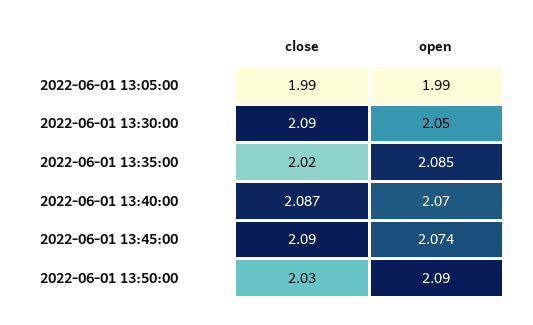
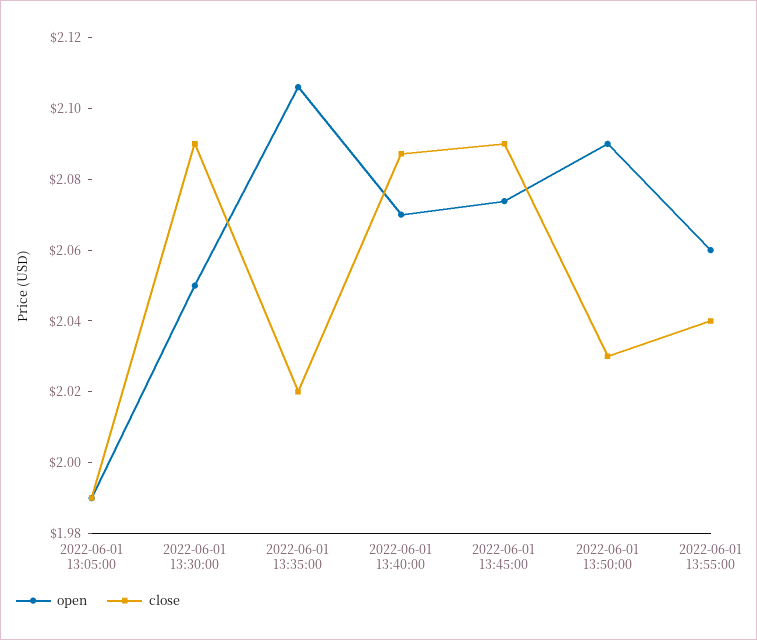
open, 2022-06-01 13:35:00: 2.085 -> 2.105
open, 2022-06-01 13:55:00: none -> 2.06
close, 2022-06-01 13:55:00: none -> 2.04

